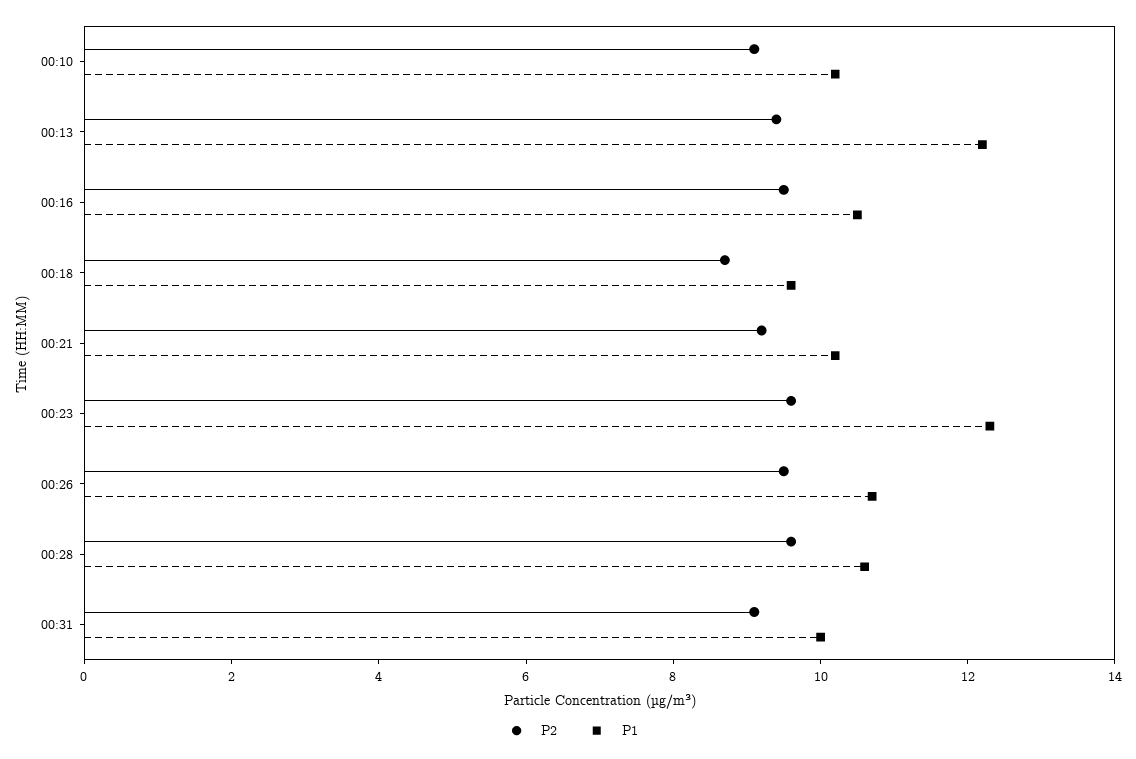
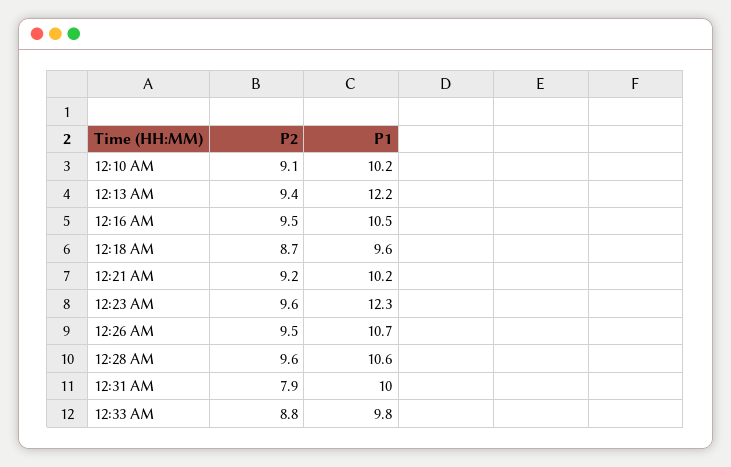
P2, 00:31: 9 -> 7.9
P2, 12:33 AM: none -> 8.8
P1, 12:33 AM: none -> 9.8

